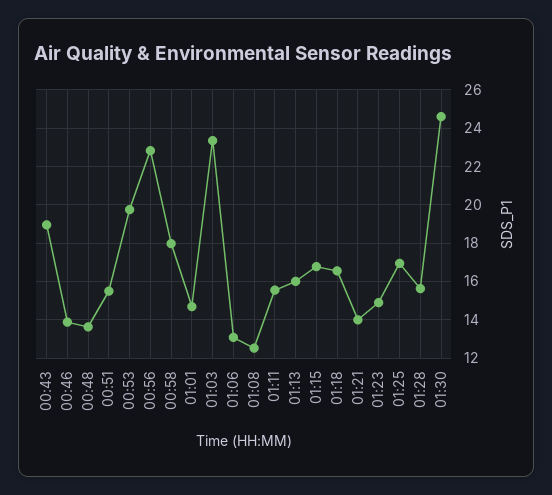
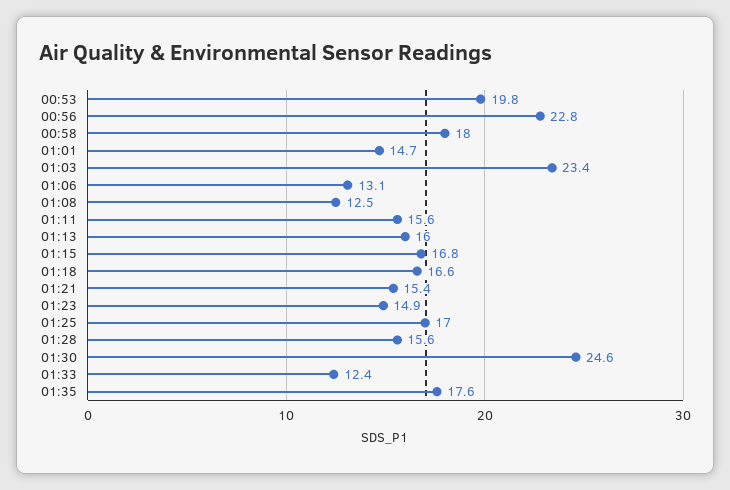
00:43: 19 -> none
00:46: 14 -> none
00:48: 13.5 -> none
00:51: 15.5 -> none
01:21: 14 -> 15.4
01:33: none -> 12.4
01:35: none -> 17.6

